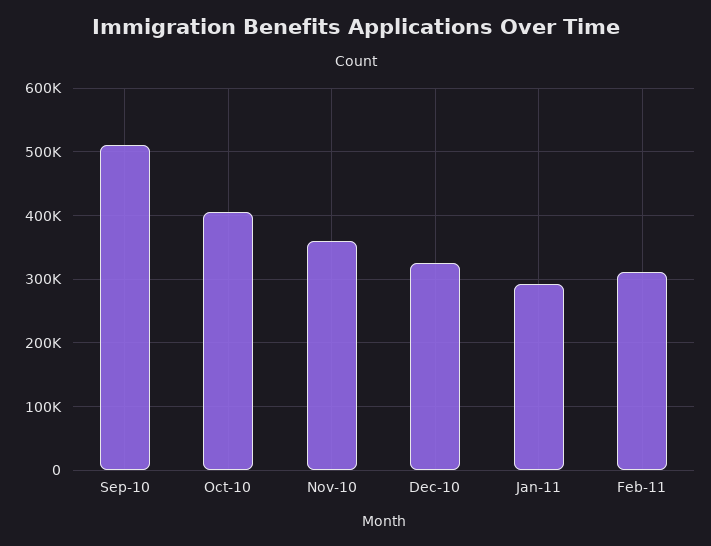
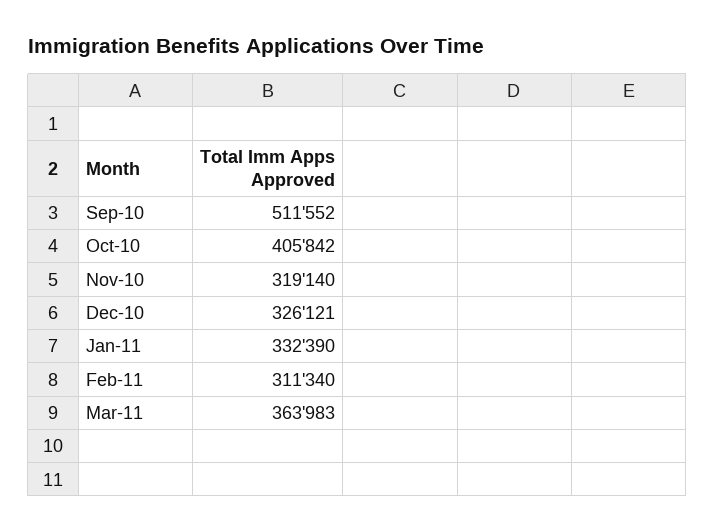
Nov-10: 360000 -> 319140
Jan-11: 290000 -> 332390
Mar-11: none -> 363983

